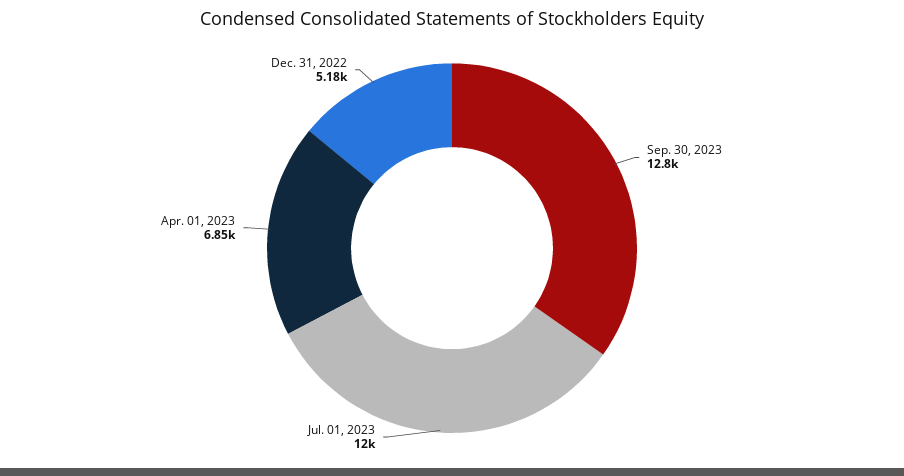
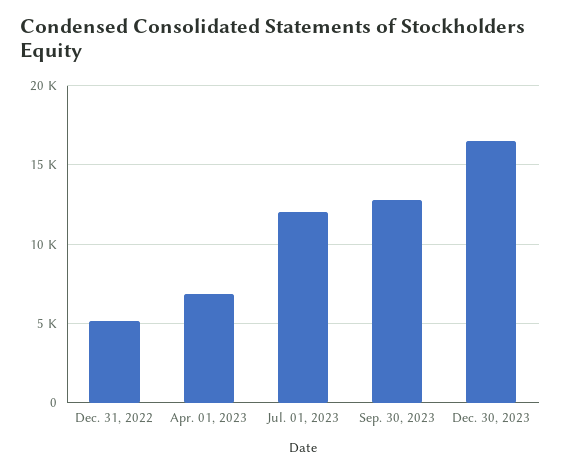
Dec. 30, 2023: none -> 16500

